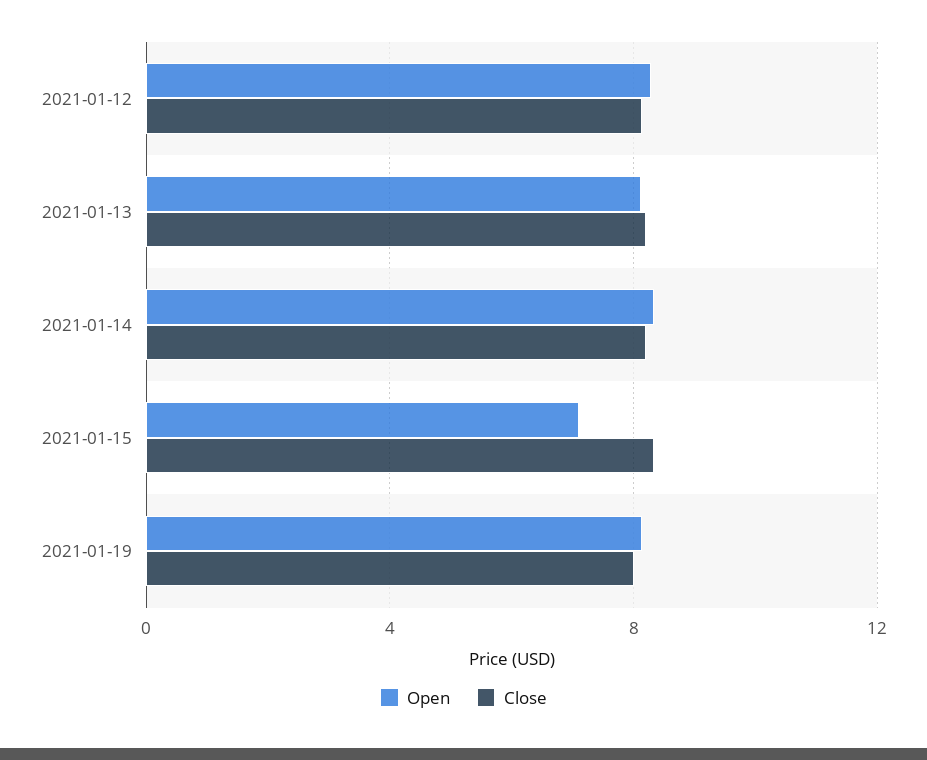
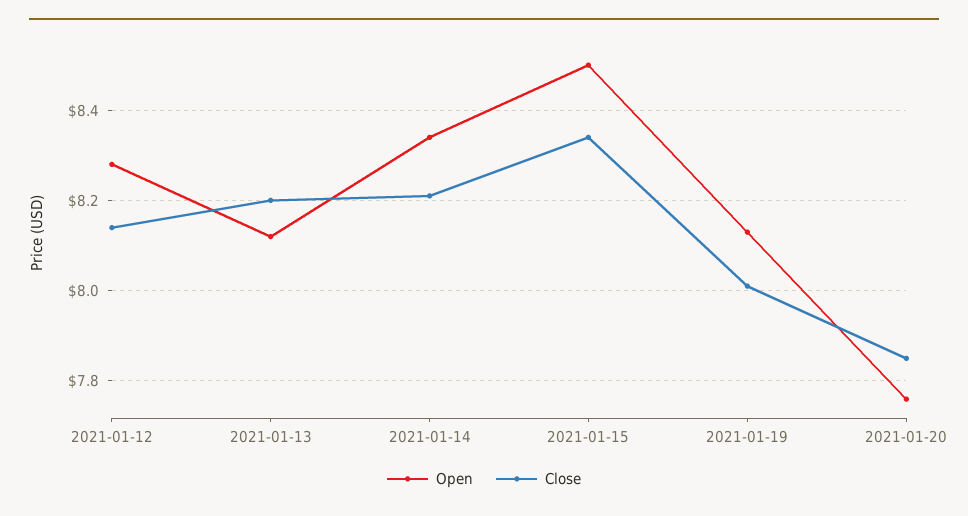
Open, 2021-01-15: 7 -> 8.5
Open, 2021-01-20: none -> 7.75
Close, 2021-01-20: none -> 7.85

